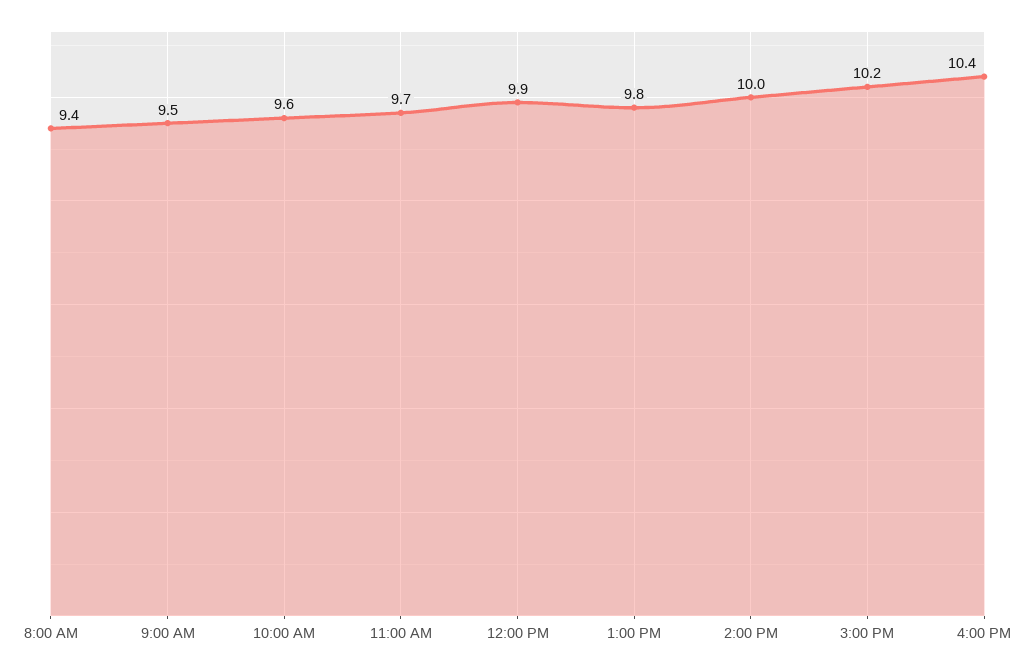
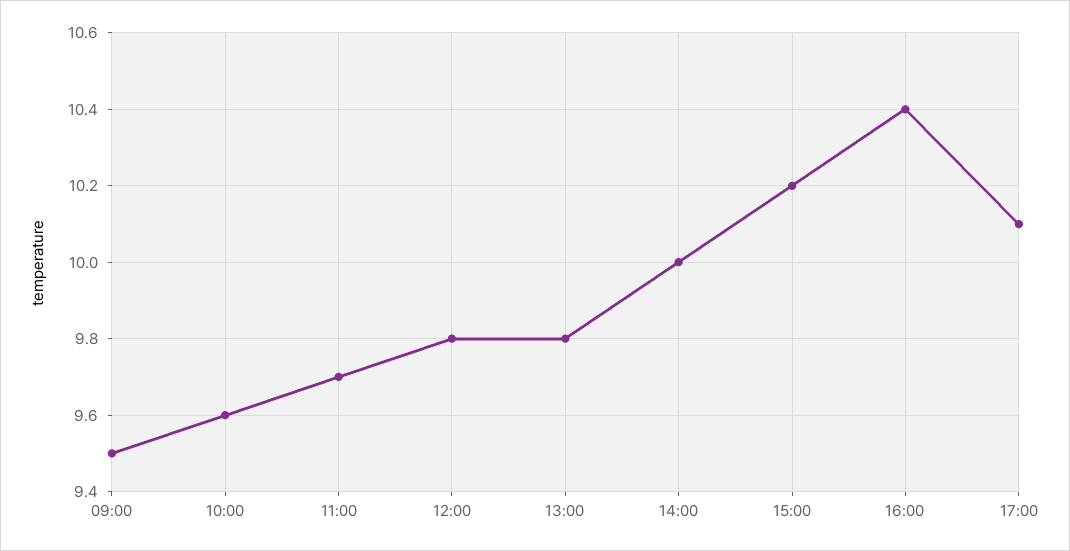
8:00 AM: 9.4 -> none
12:00 PM: 9.9 -> 9.8
17:00: none -> 10.1

